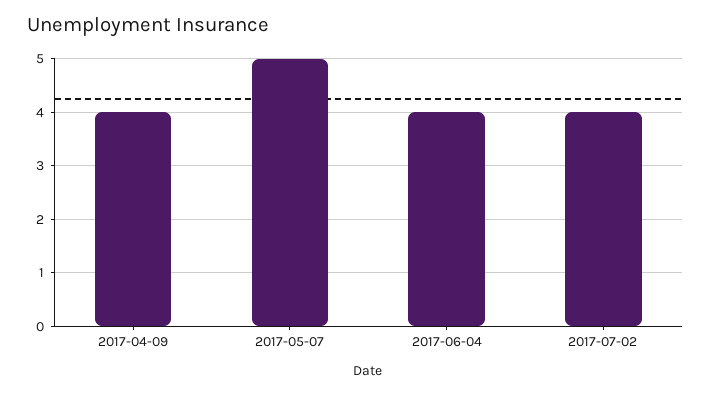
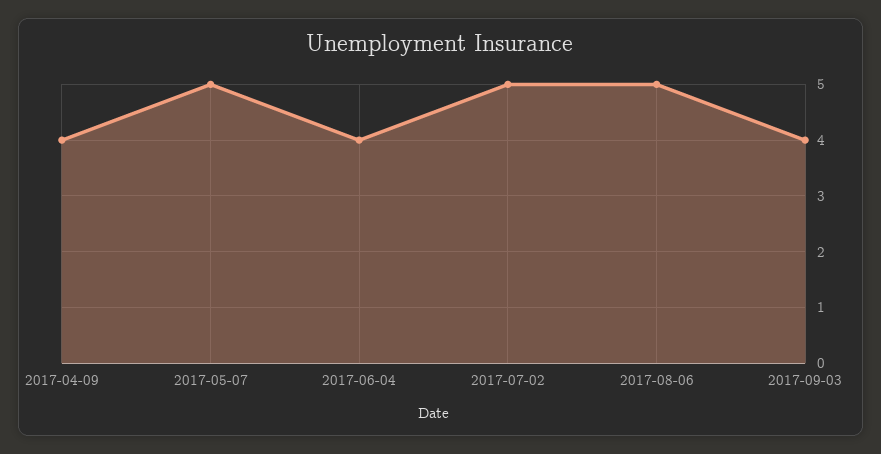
2017-07-02: 4 -> 5
2017-08-06: none -> 5
2017-09-03: none -> 4

